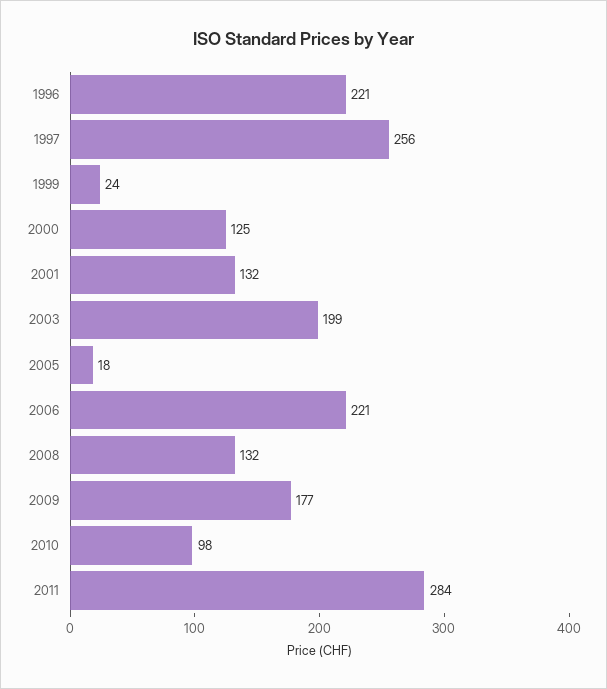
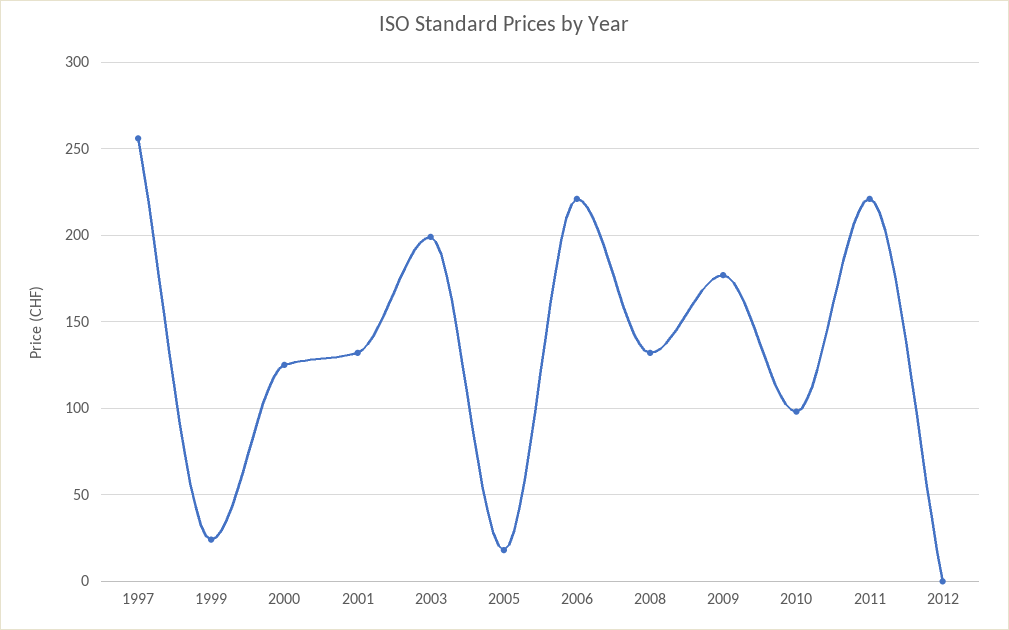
1996: 221 -> none
2011: 284 -> 220
2012: none -> 0

